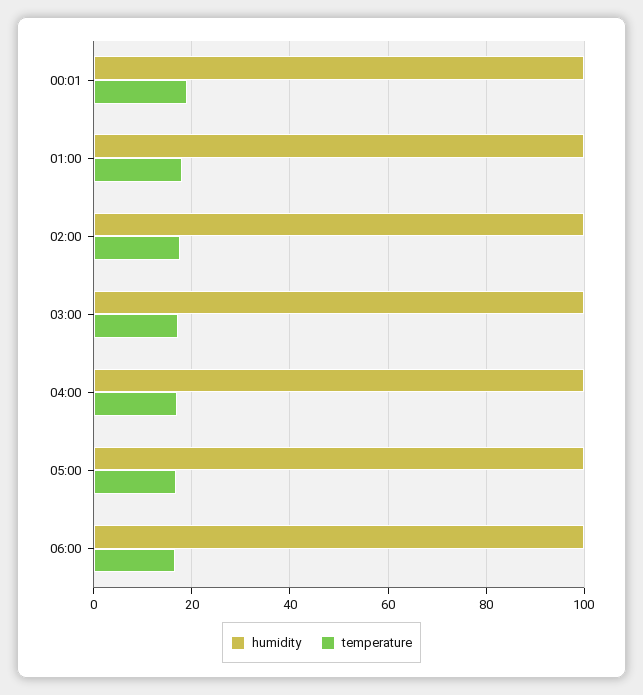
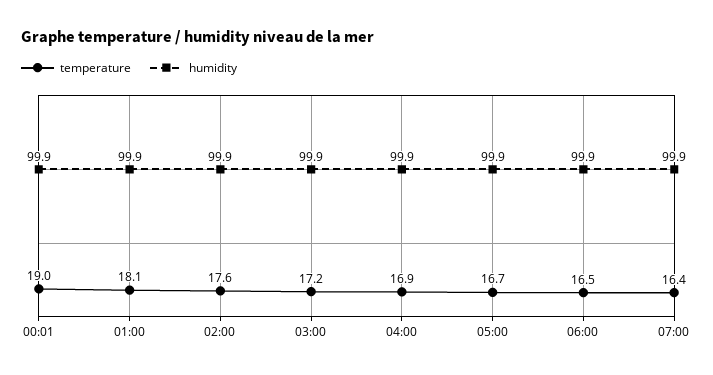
temperature, 07:00: none -> 16.4
humidity, 07:00: none -> 99.9

